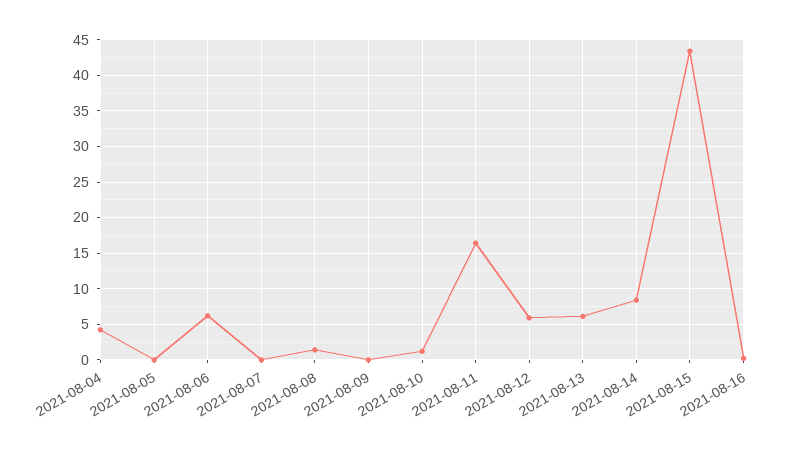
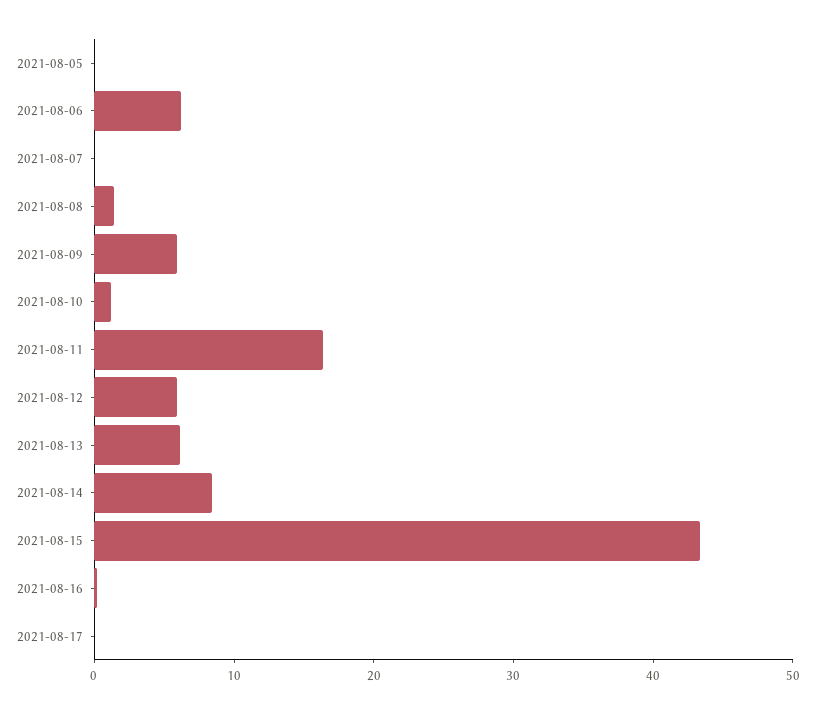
2021-08-04: 4 -> none
2021-08-09: 0 -> 6
2021-08-17: none -> 0

